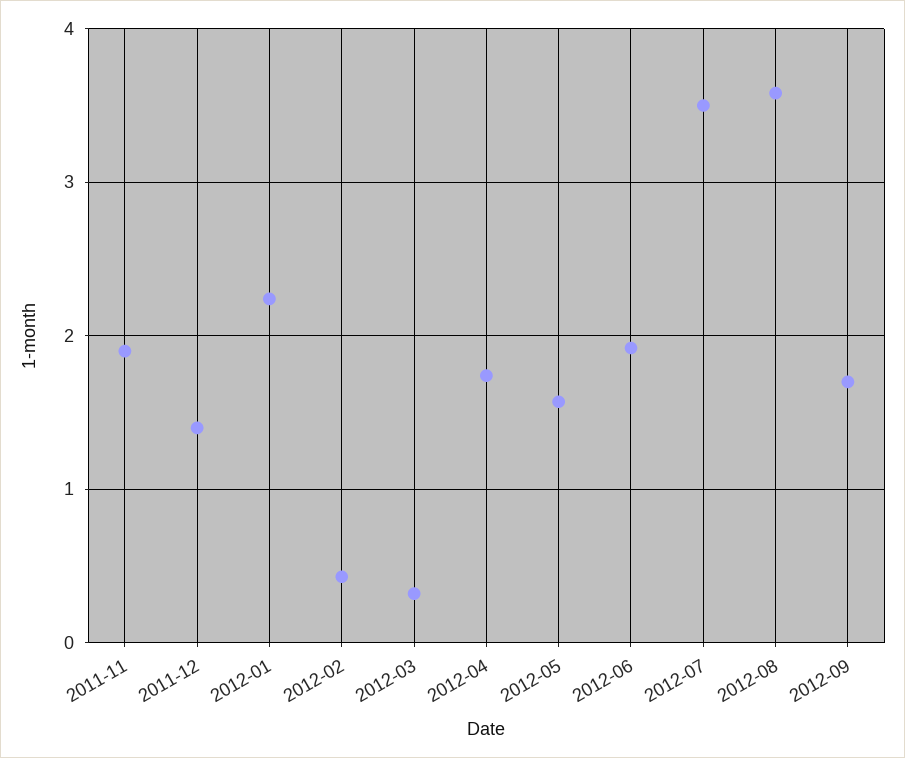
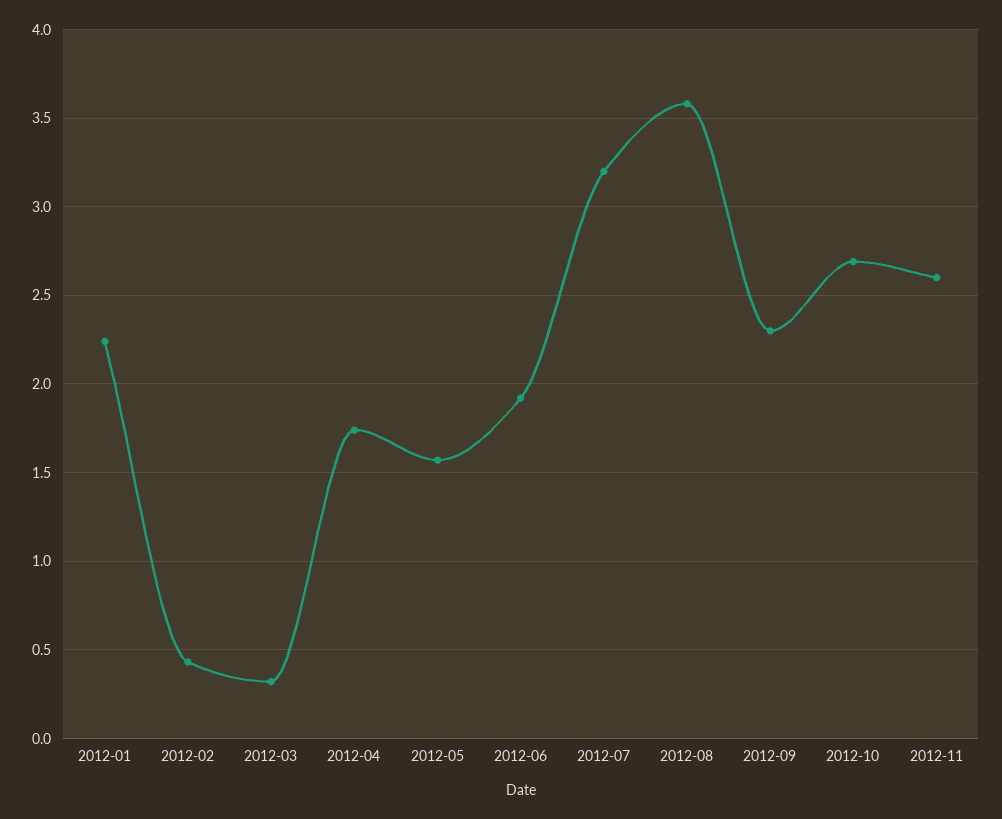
2011-11: 1.9 -> none
2011-12: 1.4 -> none
2012-07: 3.5 -> 3.2
2012-09: 1.7 -> 2.3
2012-10: none -> 2.7
2012-11: none -> 2.6

